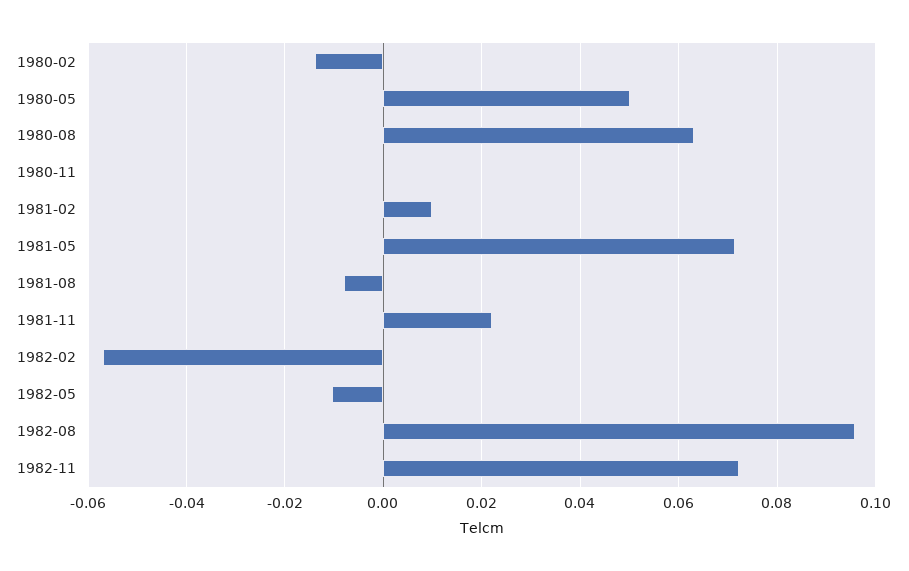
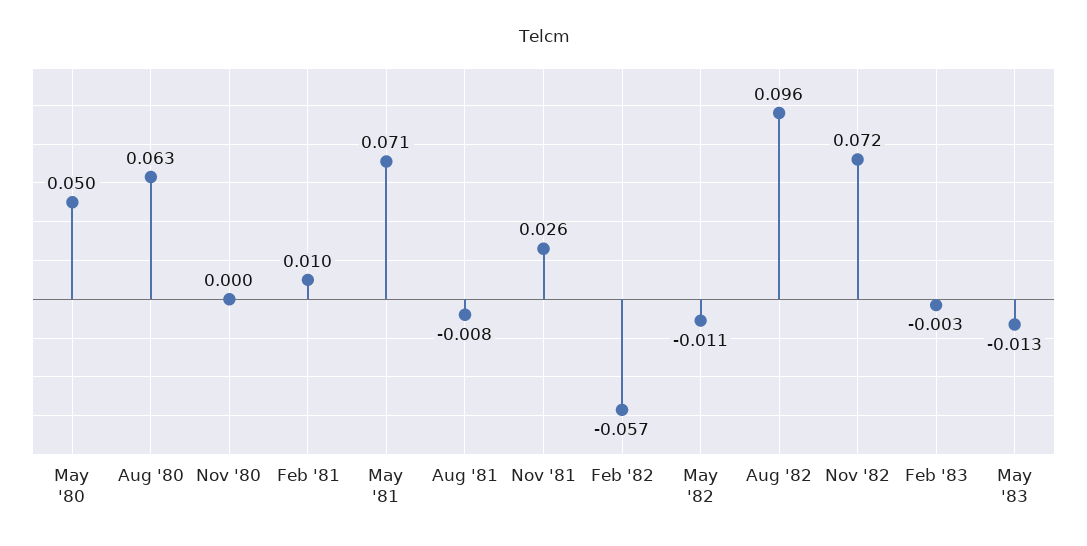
1980-02: -0.014 -> none
1981-11: 0.022 -> 0.026
Feb '83: none -> -0.003
May '83: none -> -0.013

